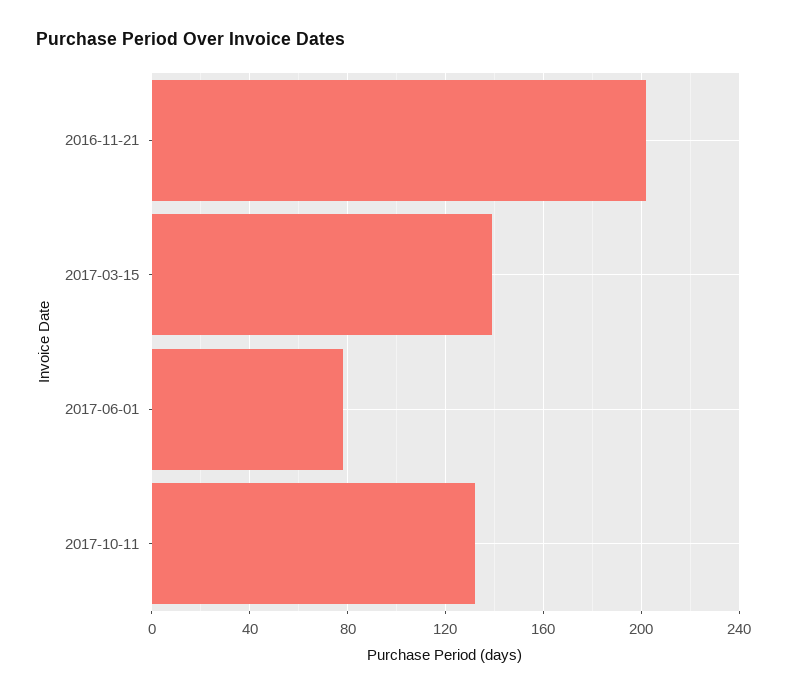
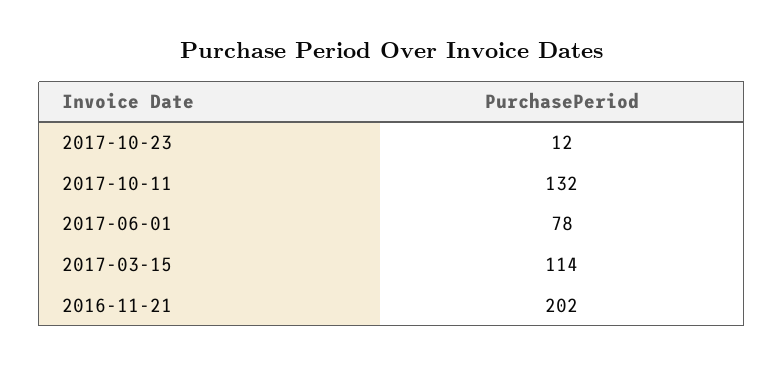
2017-03-15: 140 -> 114
2017-10-23: none -> 12

